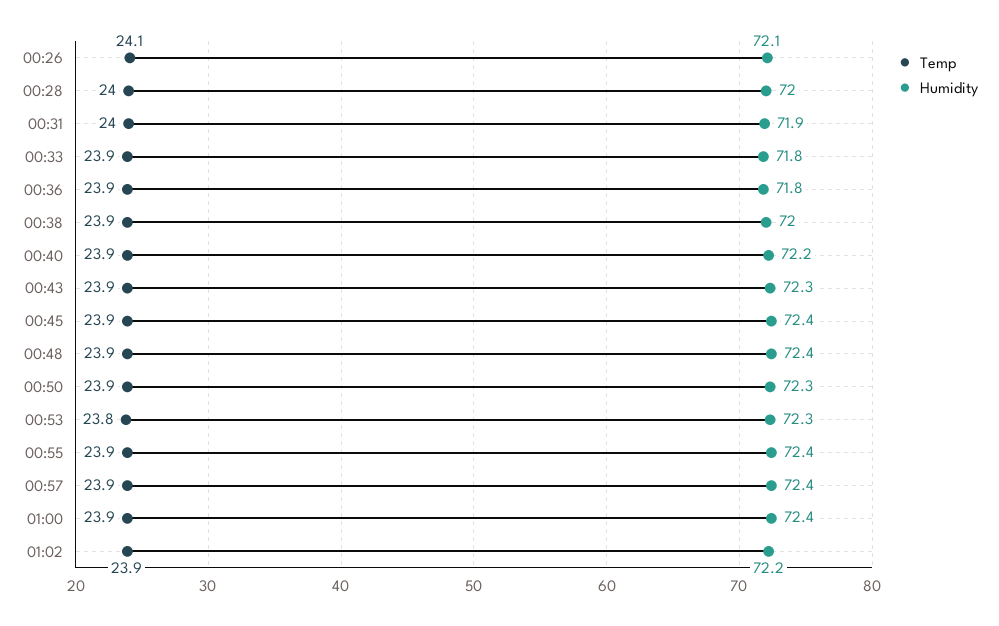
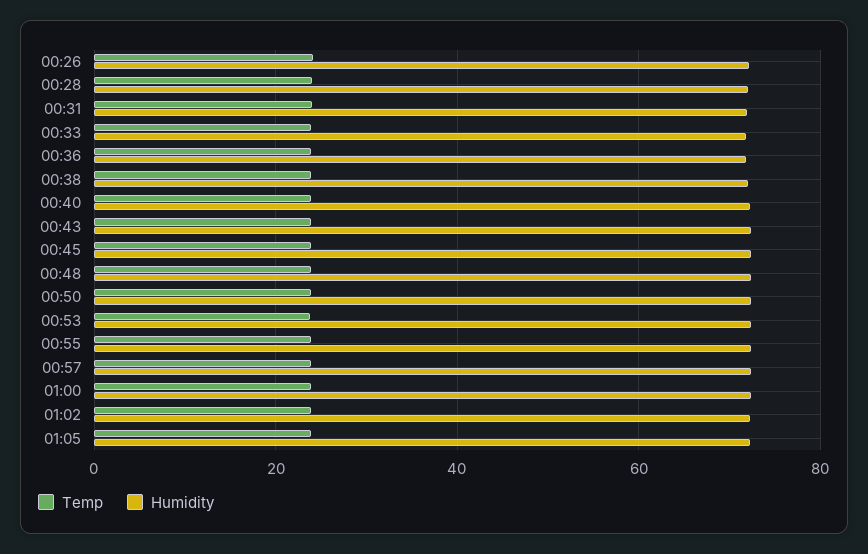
Temp, 01:05: none -> 24
Humidity, 01:05: none -> 72

